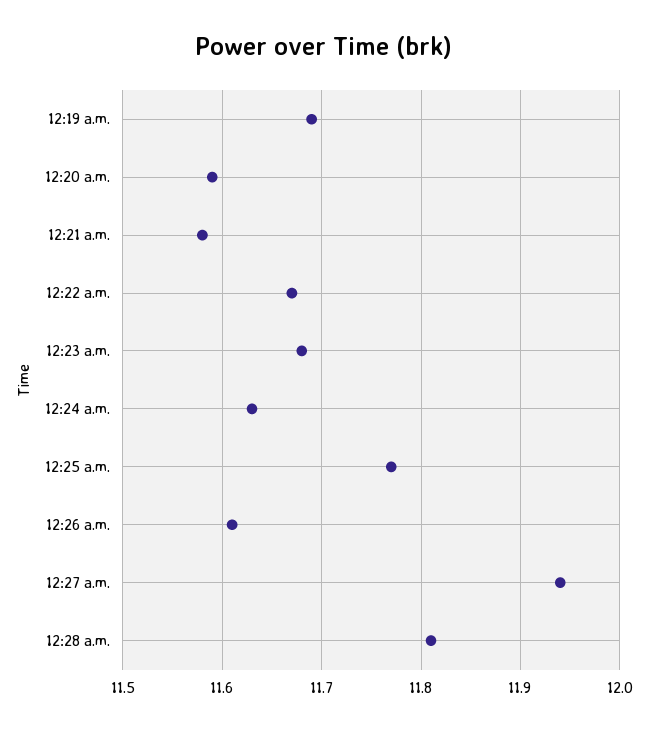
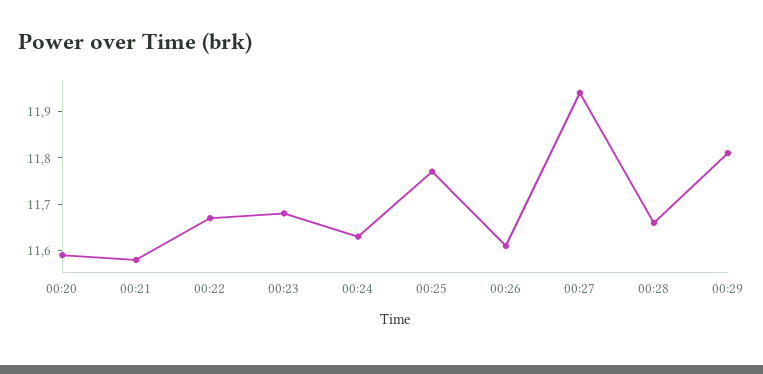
12:19 a.m.: 11.69 -> none
12:28 a.m.: 11.81 -> 11.65
00:29: none -> 11.8

